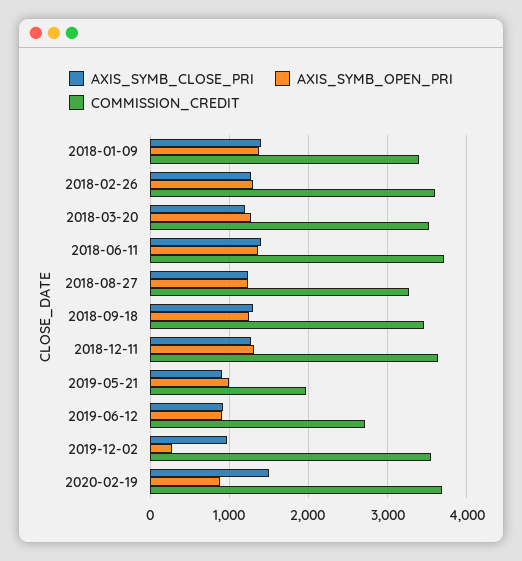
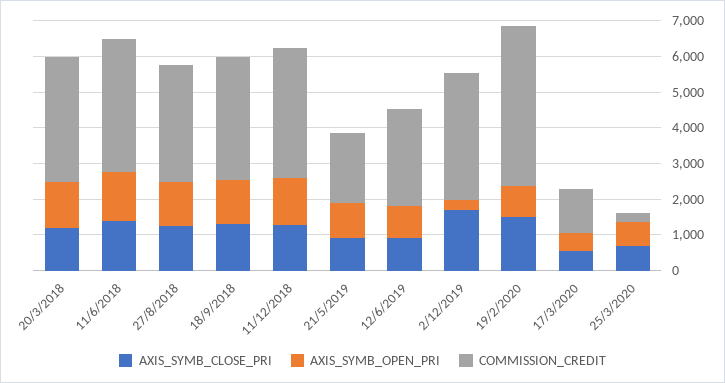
AXIS_SYMB_CLOSE_PRI, 2018-01-09: 1400 -> none
AXIS_SYMB_OPEN_PRI, 2018-01-09: 1400 -> none
COMMISSION_CREDIT, 2018-01-09: 3400 -> none
AXIS_SYMB_CLOSE_PRI, 2018-02-26: 1300 -> none
AXIS_SYMB_OPEN_PRI, 2018-02-26: 1300 -> none
COMMISSION_CREDIT, 2018-02-26: 3600 -> none
AXIS_SYMB_CLOSE_PRI, 2019-12-02: 1000 -> 1750
COMMISSION_CREDIT, 2020-02-19: 3700 -> 4500
AXIS_SYMB_CLOSE_PRI, 17/3/2020: none -> 500
AXIS_SYMB_OPEN_PRI, 17/3/2020: none -> 500
COMMISSION_CREDIT, 17/3/2020: none -> 1250
AXIS_SYMB_CLOSE_PRI, 25/3/2020: none -> 750
AXIS_SYMB_OPEN_PRI, 25/3/2020: none -> 750
COMMISSION_CREDIT, 25/3/2020: none -> 250

